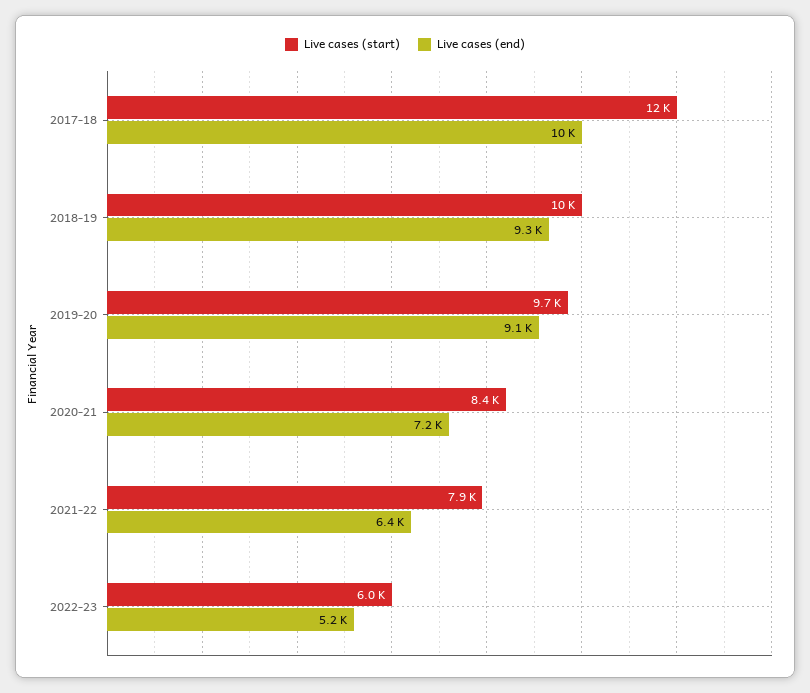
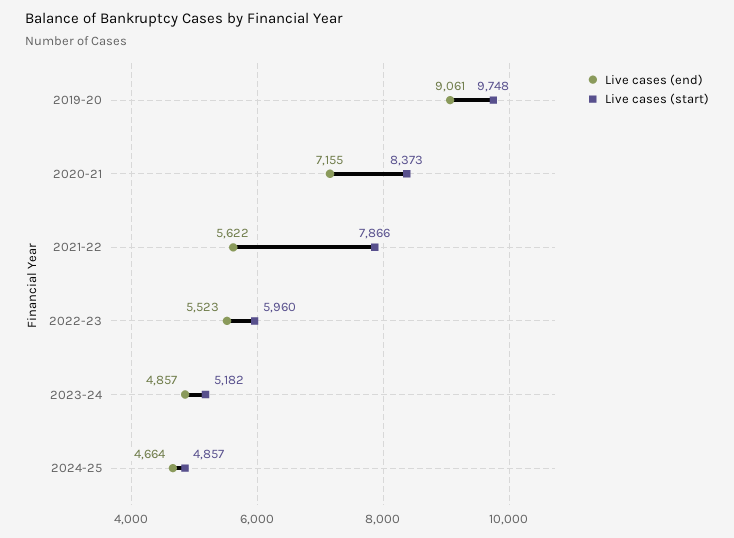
Live cases (start), 2017-18: 12000 -> none
Live cases (end), 2017-18: 10000 -> none
Live cases (start), 2018-19: 10000 -> none
Live cases (end), 2018-19: 9300 -> none
Live cases (end), 2021-22: 6400 -> 5622
Live cases (end), 2022-23: 5200 -> 5523
Live cases (end), 2023-24: none -> 4857
Live cases (start), 2023-24: none -> 5182
Live cases (end), 2024-25: none -> 4664
Live cases (start), 2024-25: none -> 4857

